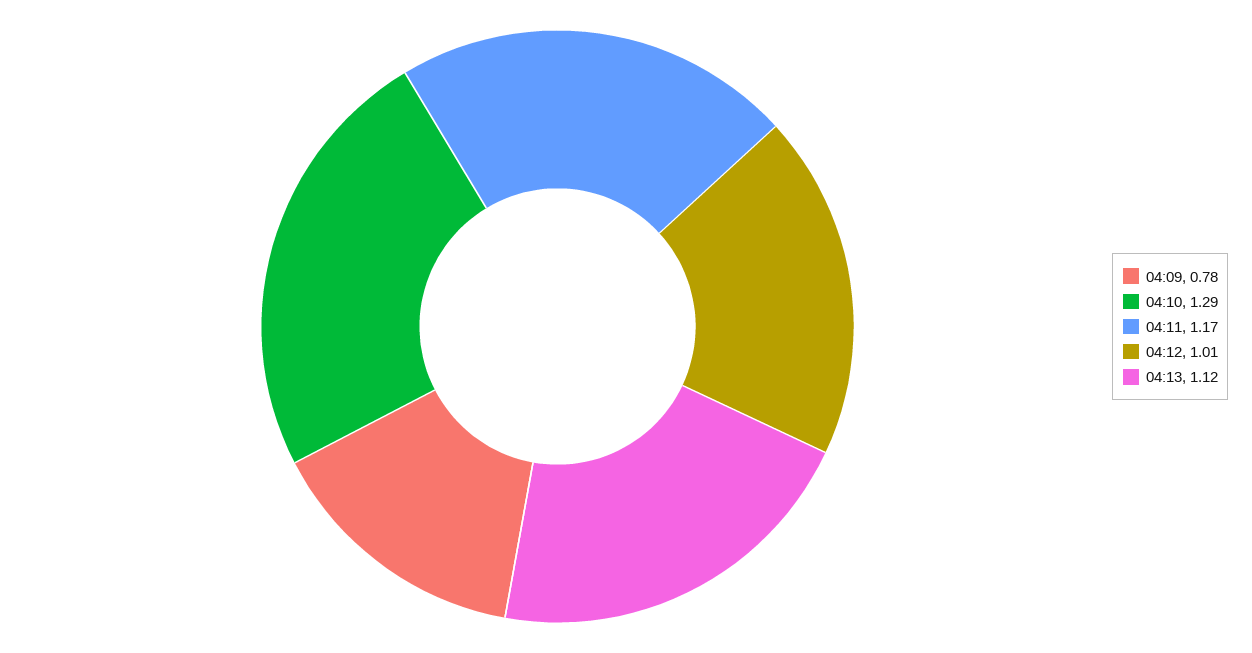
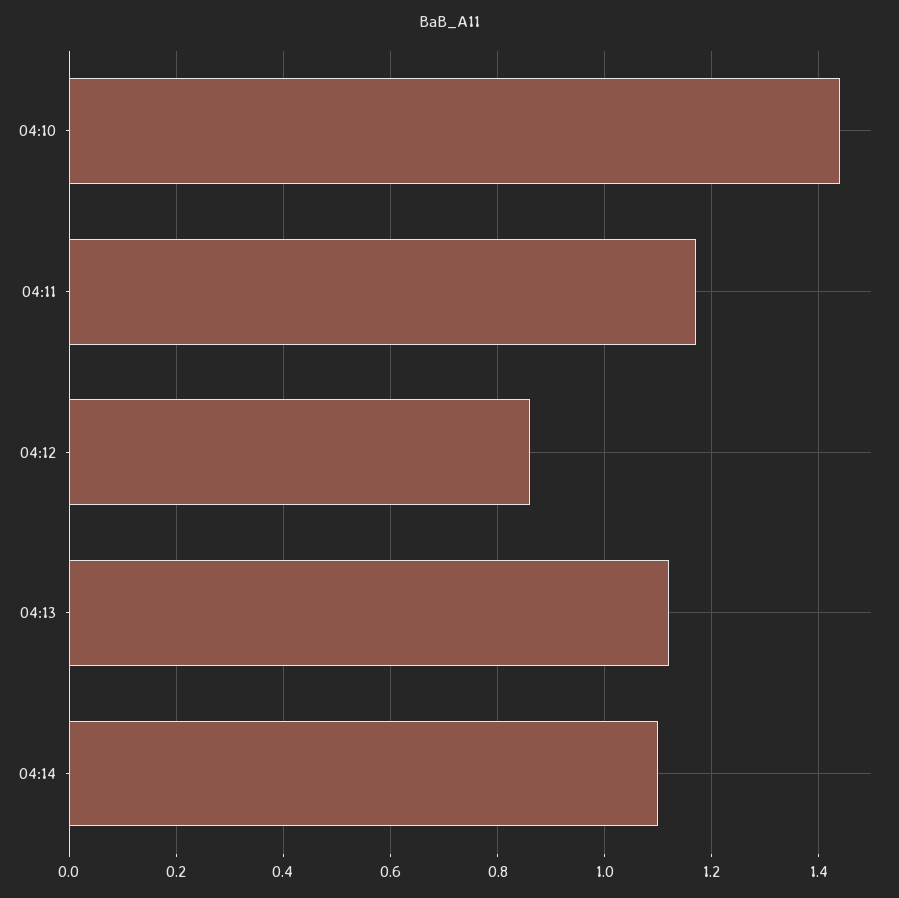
04:09: 0.78 -> none
04:10: 1.29 -> 1.45
04:12: 1.01 -> 0.85
04:14: none -> 1.1

